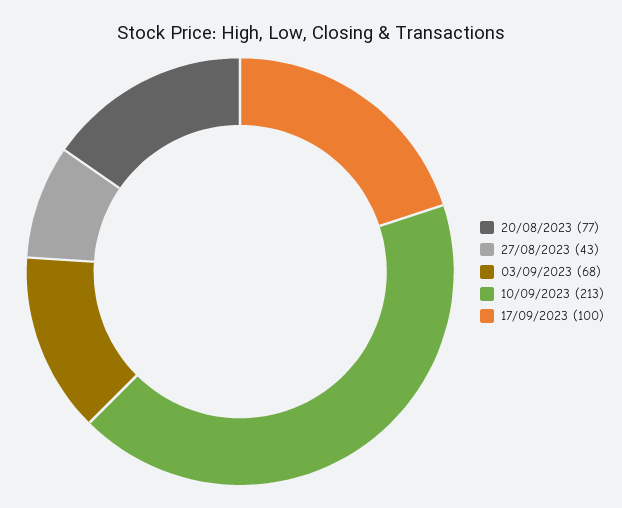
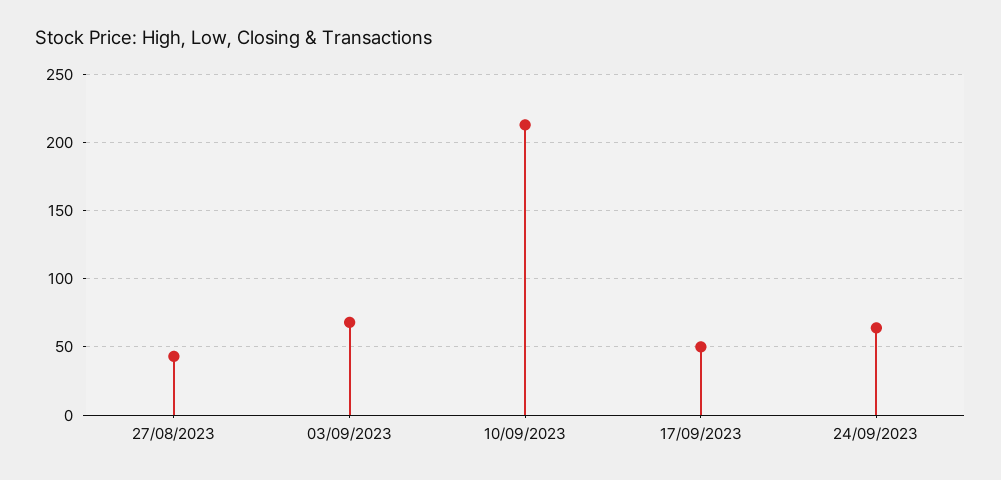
20/08/2023: 77 -> none
17/09/2023: 100 -> 50
24/09/2023: none -> 65

